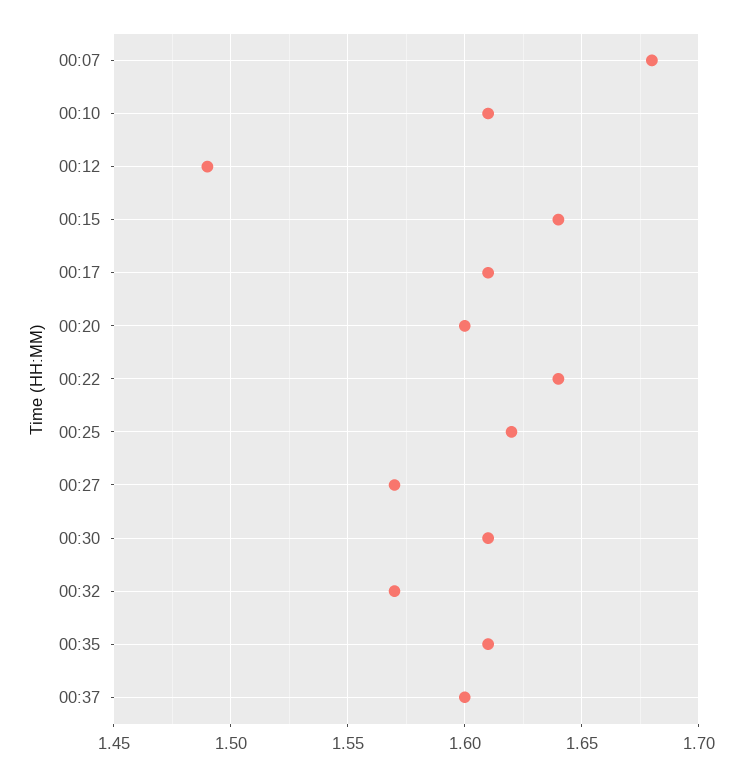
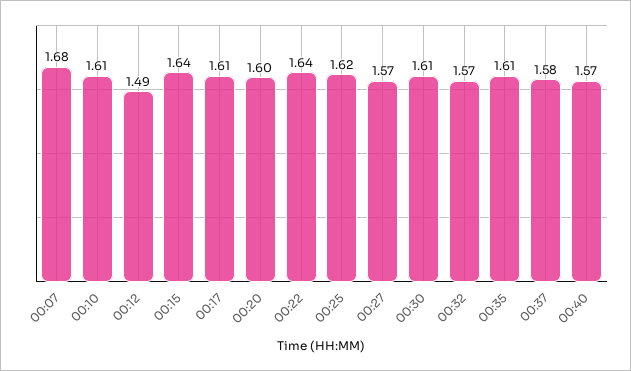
00:37: 1.6 -> 1.58
00:40: none -> 1.57

